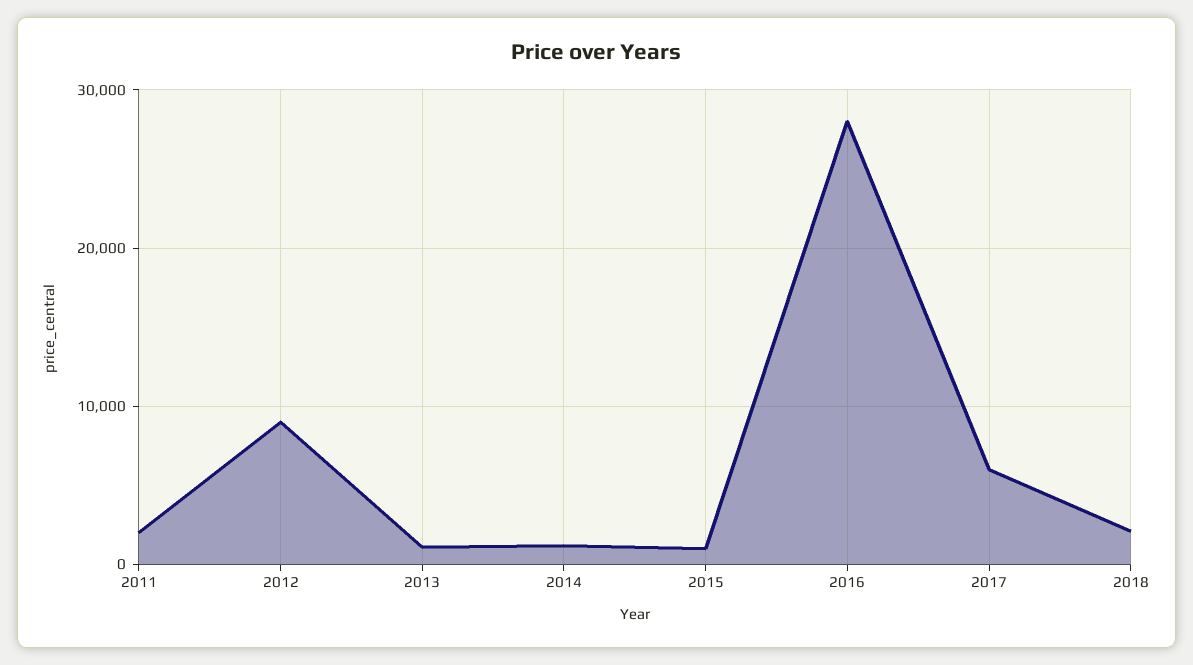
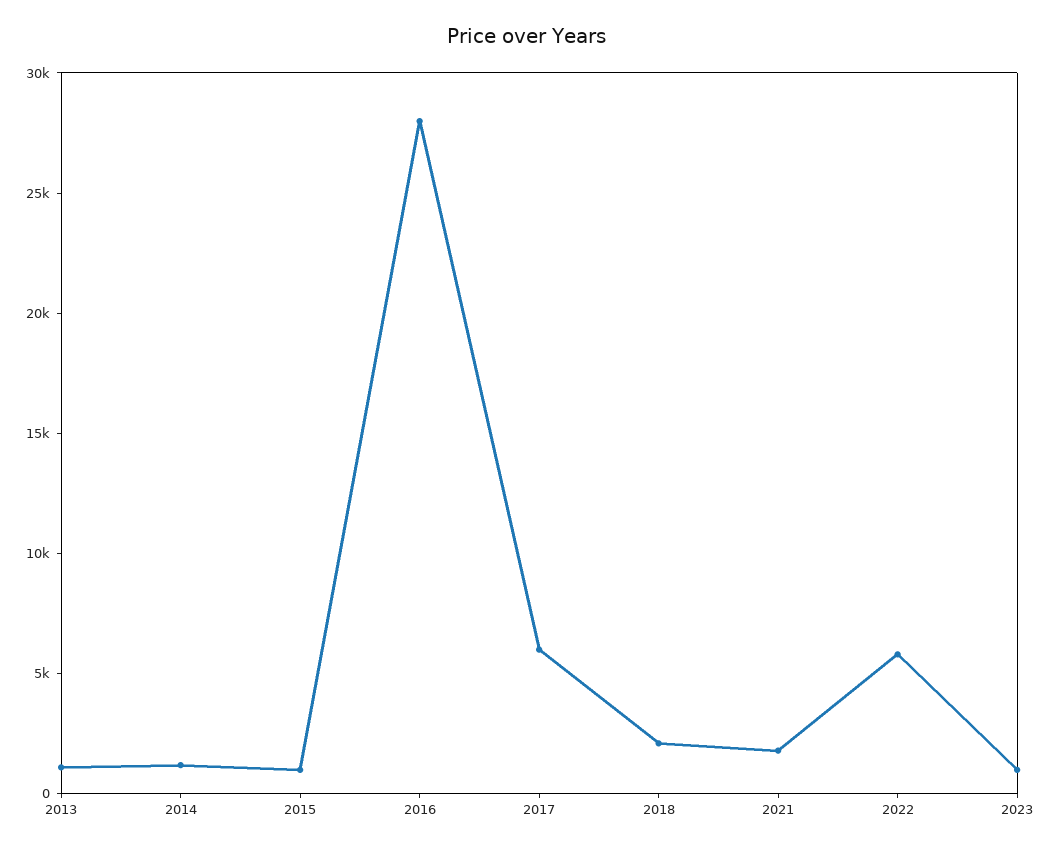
2011: 2000 -> none
2012: 9000 -> none
2021: none -> 2000
2022: none -> 6000
2023: none -> 1000

